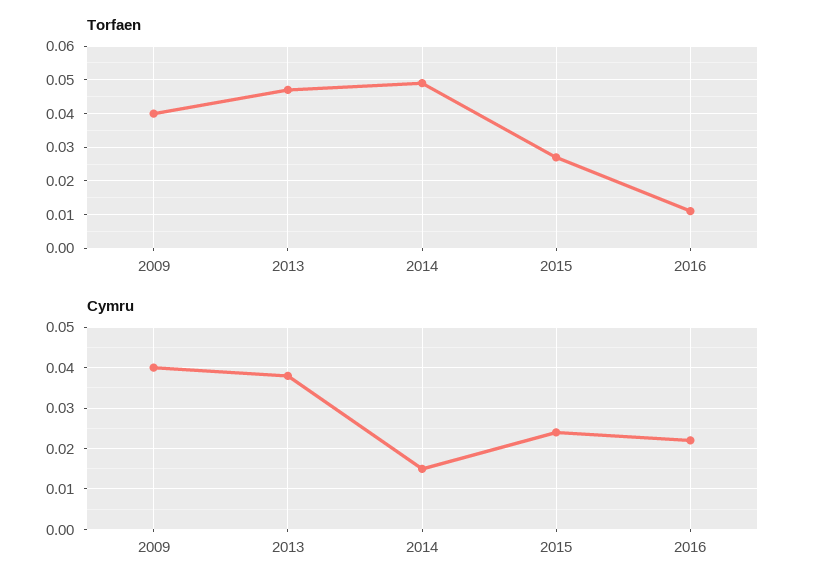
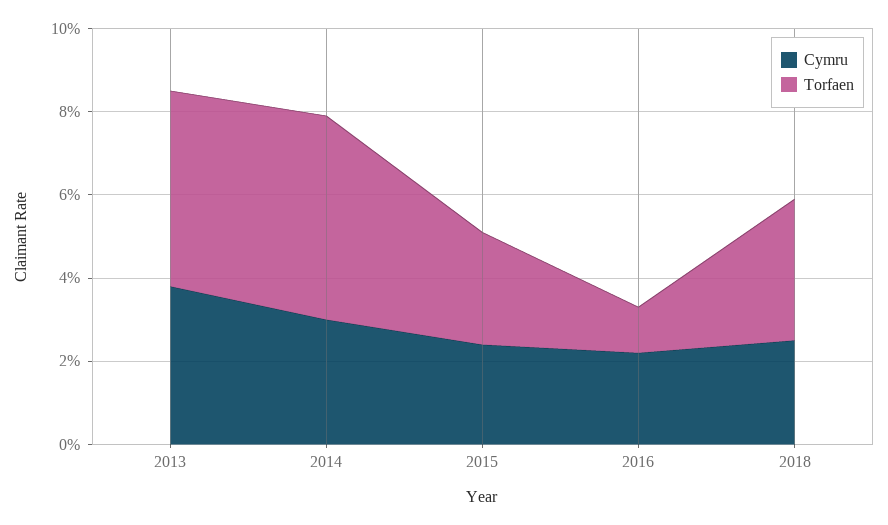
Torfaen, 2009: 0.04 -> none
Cymru, 2009: 0.04 -> none
Cymru, 2014: 0.015 -> 0.03
Cymru, 2018: none -> 0.025
Torfaen, 2018: none -> 0.035

